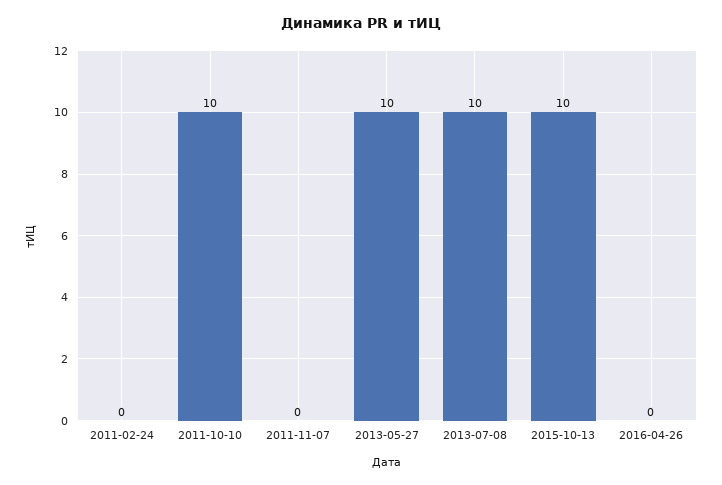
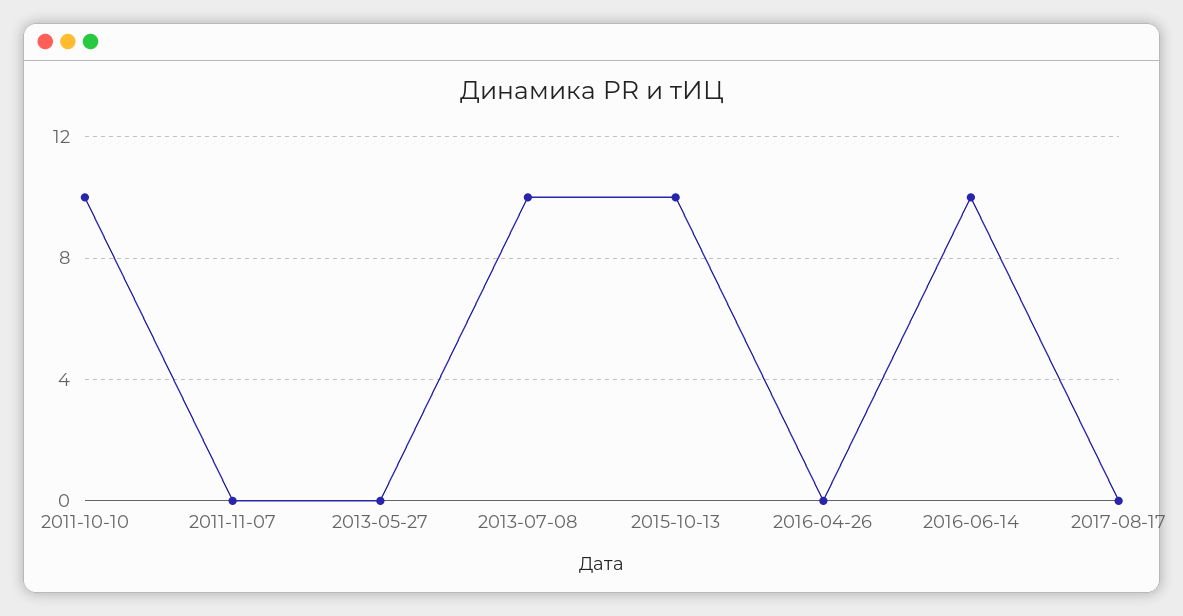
2011-02-24: 0 -> none
2013-05-27: 10 -> 0
2016-06-14: none -> 10
2017-08-17: none -> 0

